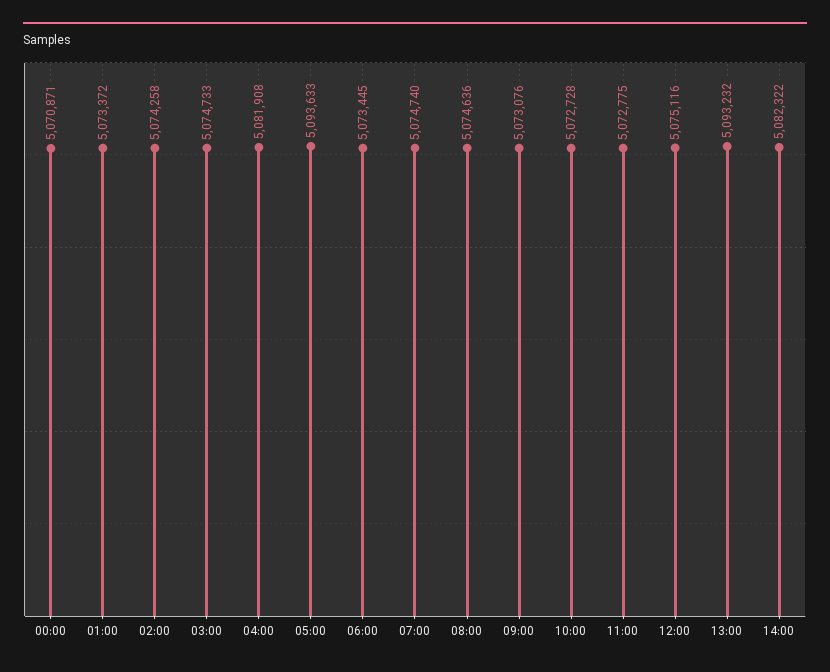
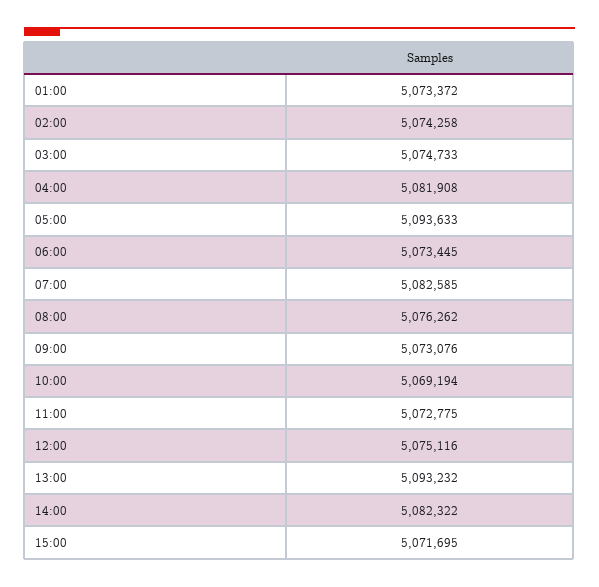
00:00: 5070871 -> none
07:00: 5074740 -> 5082585
08:00: 5074636 -> 5076262
10:00: 5072728 -> 5069194
15:00: none -> 5071695

